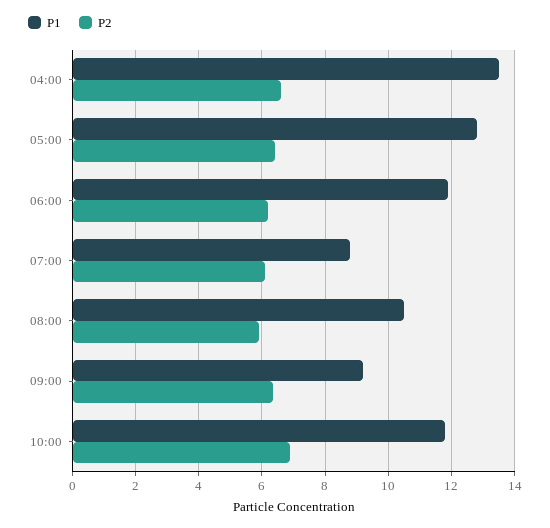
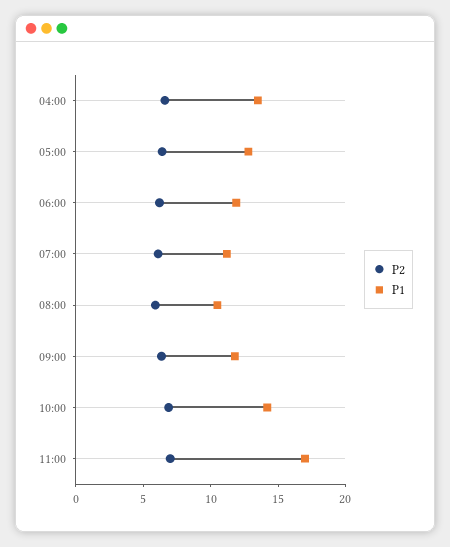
P1, 07:00: 8.8 -> 11
P1, 09:00: 9.2 -> 12
P1, 10:00: 11.8 -> 14
P2, 11:00: none -> 7
P1, 11:00: none -> 17

